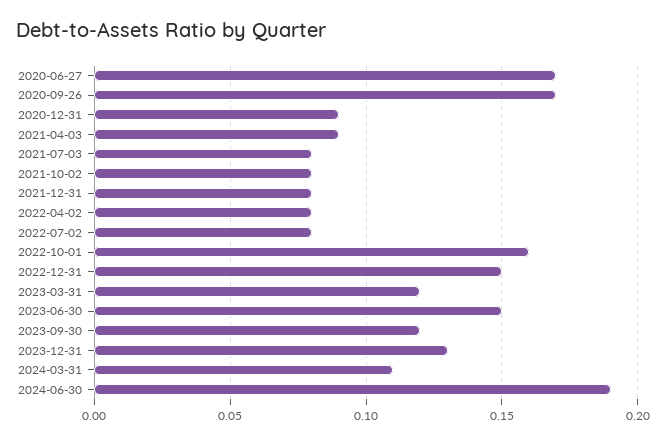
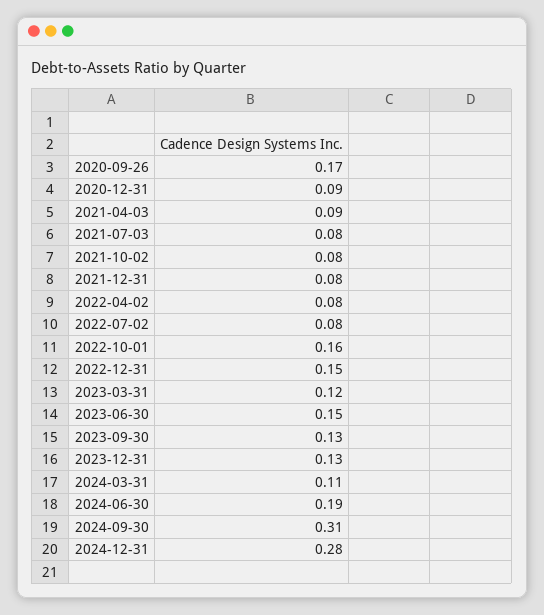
2020-06-27: 0.17 -> none
2023-09-30: 0.12 -> 0.13
2024-09-30: none -> 0.31
2024-12-31: none -> 0.28

